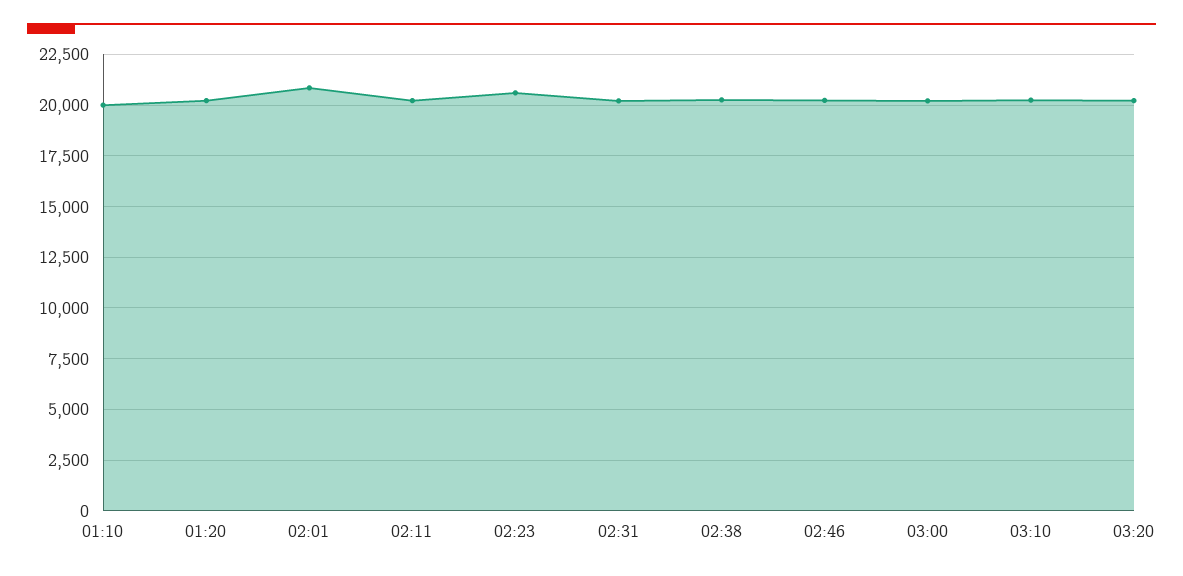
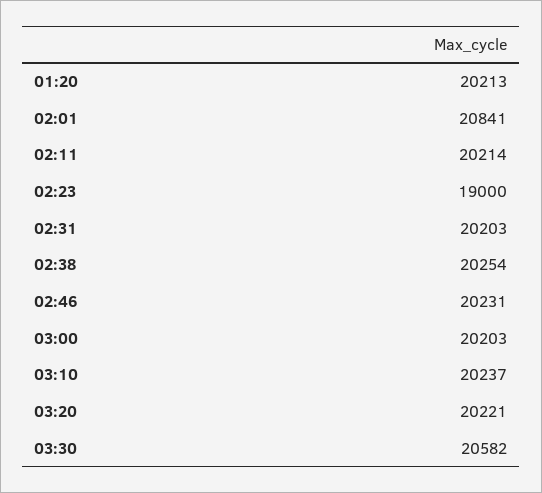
01:10: 20000 -> none
02:23: 20500 -> 19000
03:30: none -> 20582

